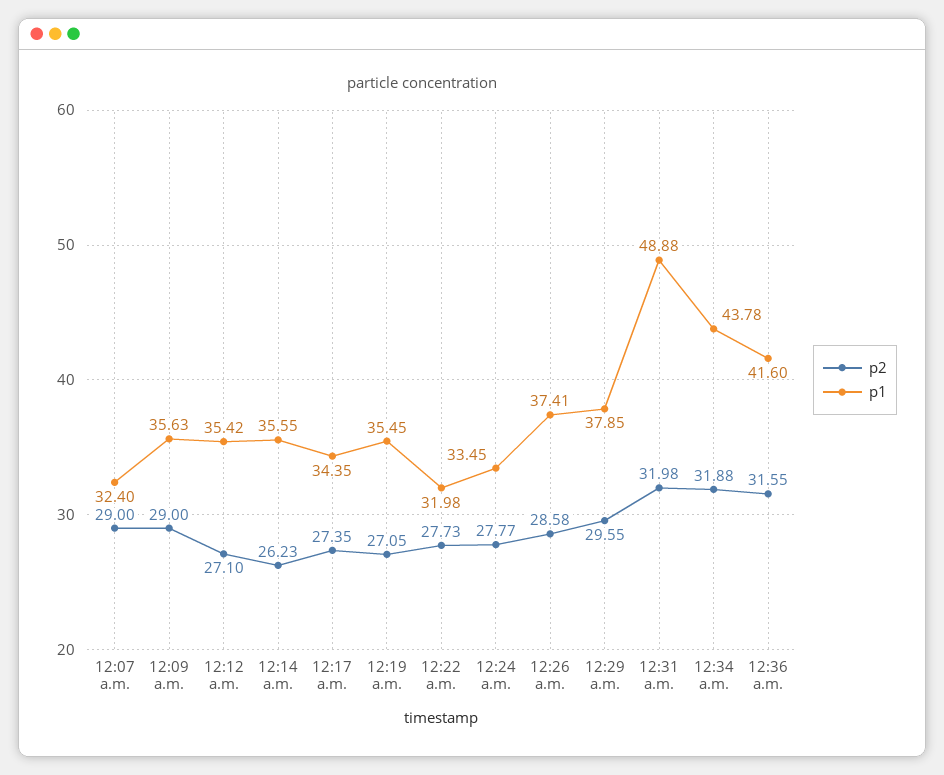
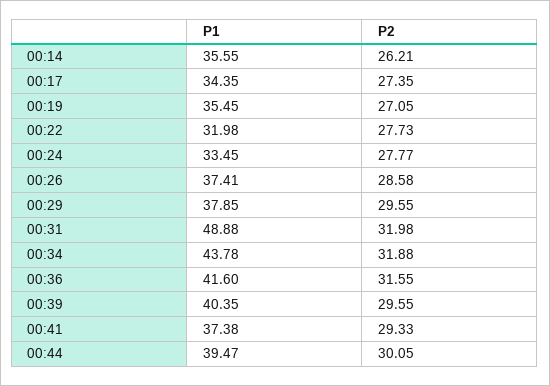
p2, 12:07 a.m.: 29 -> none
p1, 12:07 a.m.: 32.4 -> none
p2, 12:09 a.m.: 29 -> none
p1, 12:09 a.m.: 35.63 -> none
p2, 12:12 a.m.: 27.1 -> none
p1, 12:12 a.m.: 35.42 -> none
p2, 12:14 a.m.: 26.23 -> 26.21
p1, 00:39: none -> 40.35
p2, 00:39: none -> 29.55
p1, 00:41: none -> 37.38
p2, 00:41: none -> 29.33
p1, 00:44: none -> 39.47
p2, 00:44: none -> 30.05

